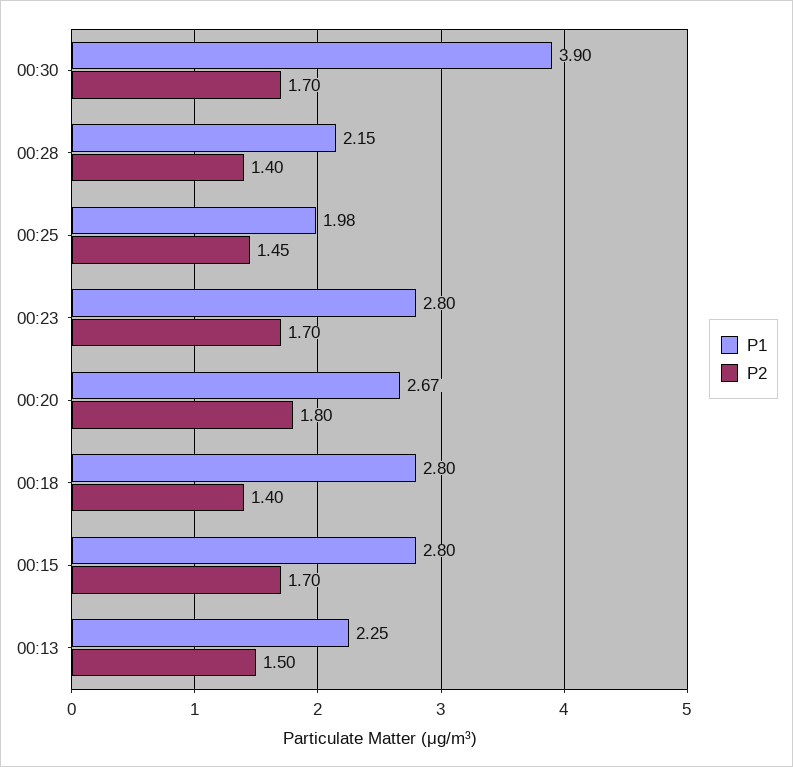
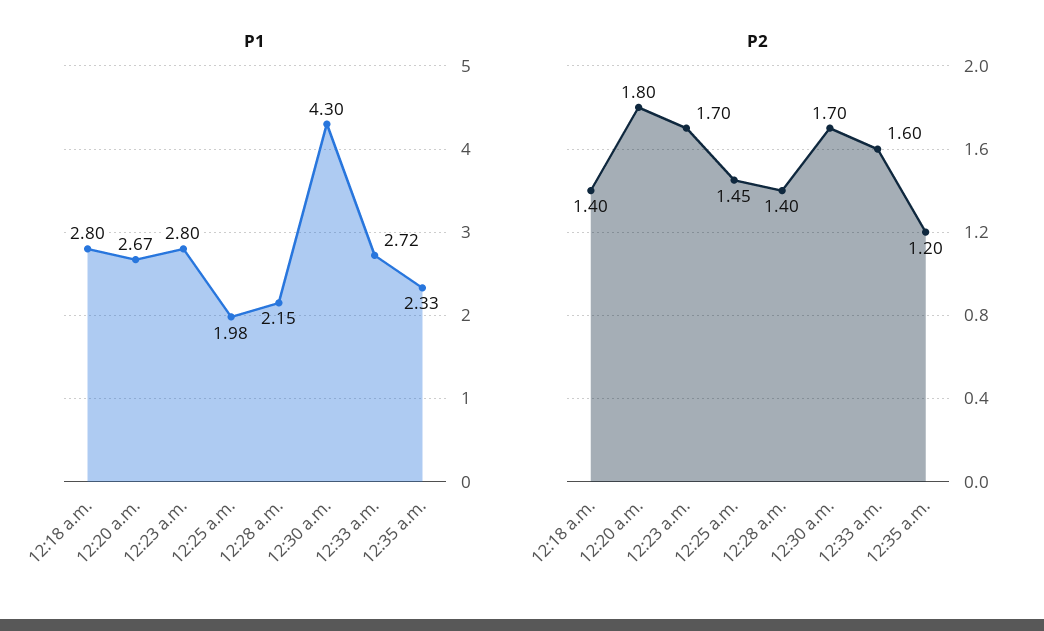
P1, 00:30: 3.9 -> 4.3
P1, 00:15: 2.8 -> none
P2, 00:15: 1.7 -> none
P1, 00:13: 2.25 -> none
P2, 00:13: 1.5 -> none
P1, 12:33 a.m.: none -> 2.72
P1, 12:35 a.m.: none -> 2.33
P2, 12:33 a.m.: none -> 1.6
P2, 12:35 a.m.: none -> 1.2

